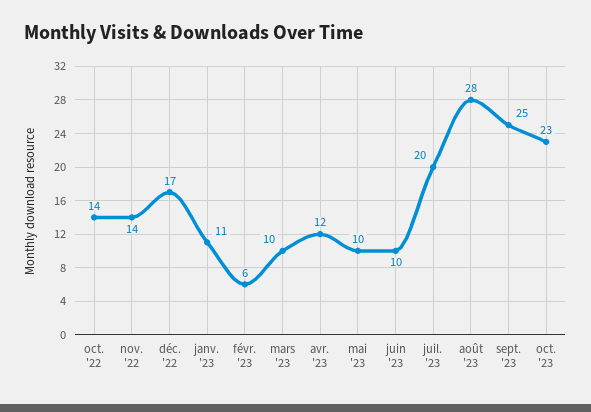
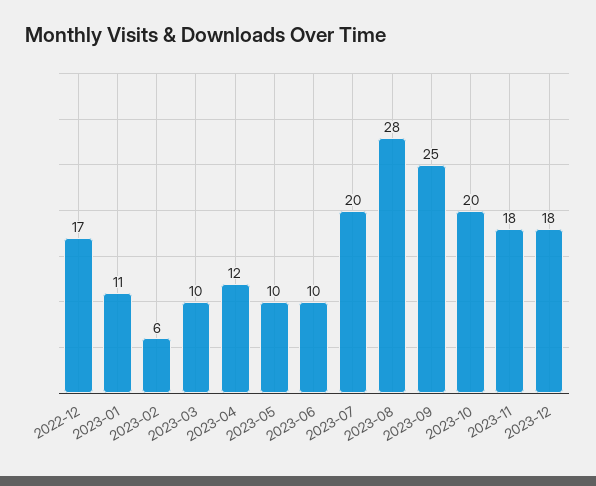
oct. '22: 14 -> none
nov. '22: 14 -> none
oct. '23: 23 -> 20
2023-11: none -> 18
2023-12: none -> 18

